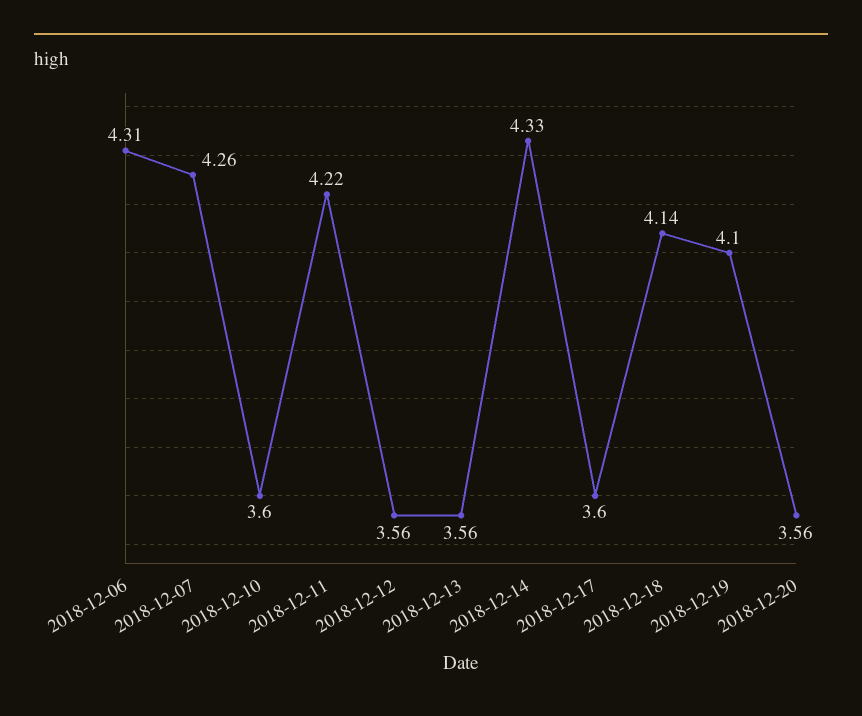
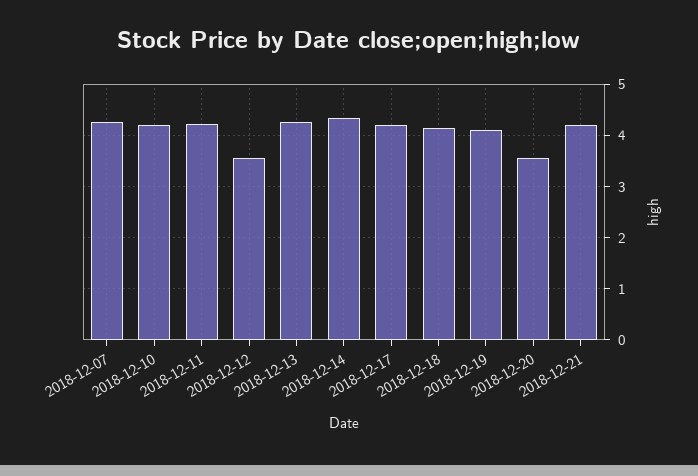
2018-12-06: 4.31 -> none
2018-12-10: 3.6 -> 4.2
2018-12-13: 3.56 -> 4.2
2018-12-17: 3.6 -> 4.2
2018-12-21: none -> 4.2

